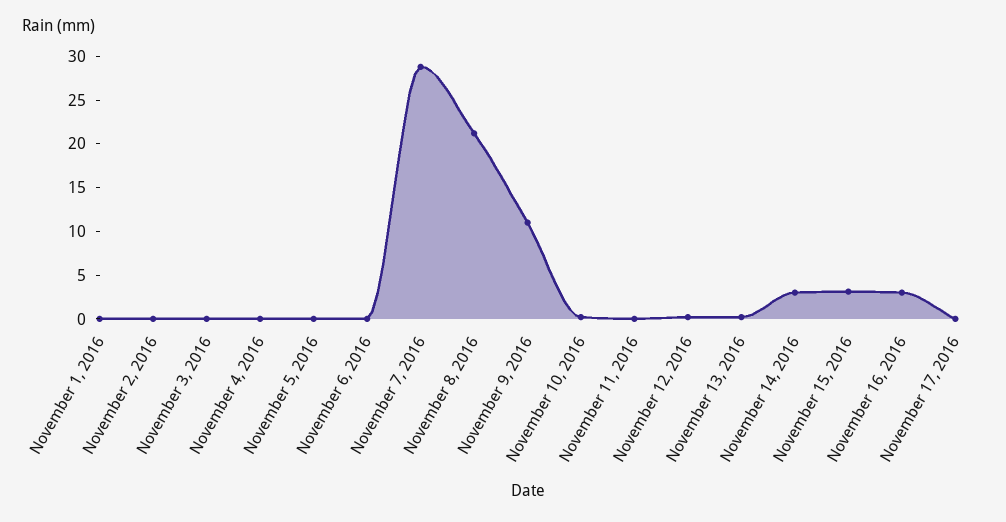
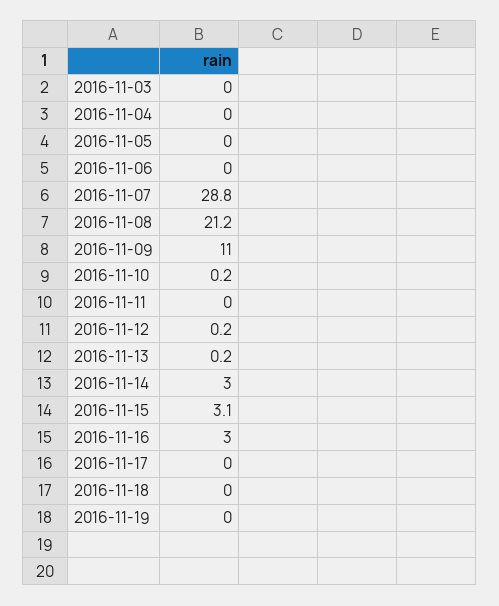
November 1, 2016: 0 -> none
November 2, 2016: 0 -> none
2016-11-18: none -> 0
2016-11-19: none -> 0

